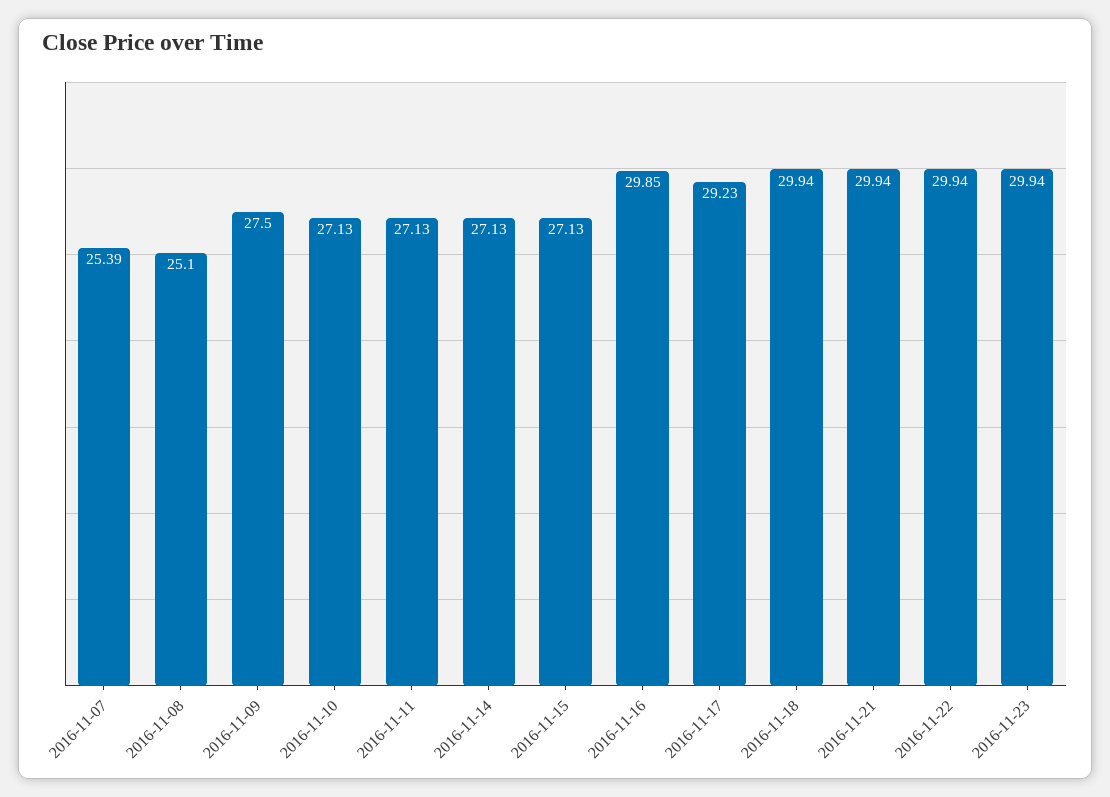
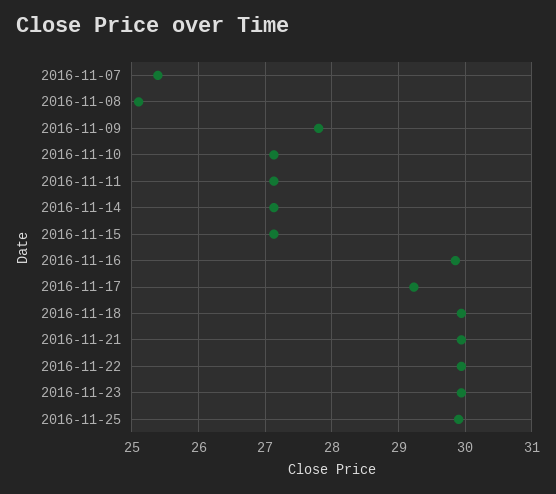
2016-11-09: 27.5 -> 27.8
2016-11-25: none -> 29.9

